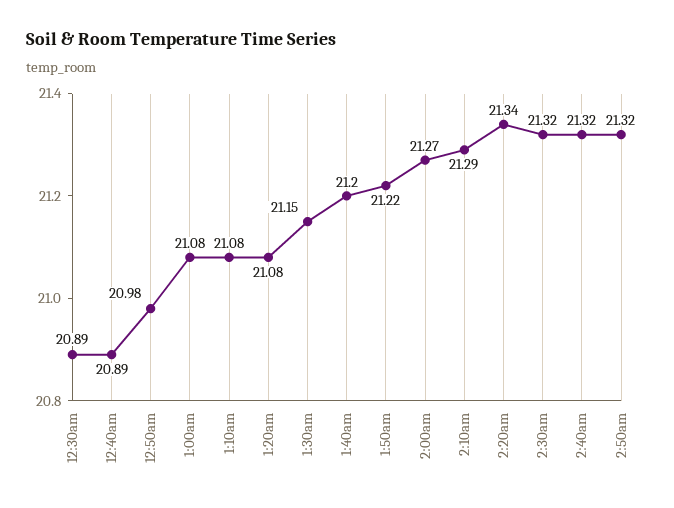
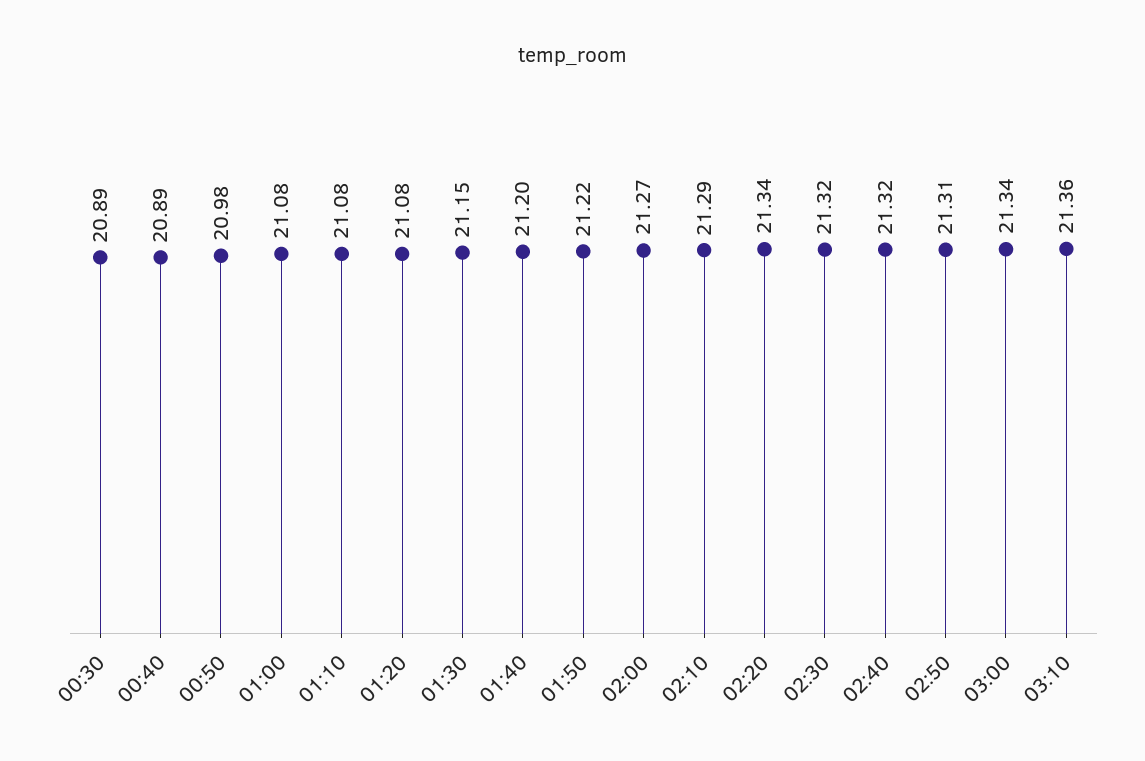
2:50am: 21.32 -> 21.31
03:00: none -> 21.34
03:10: none -> 21.36

